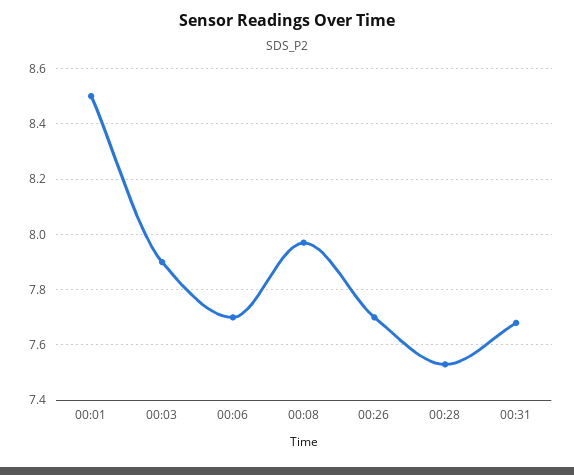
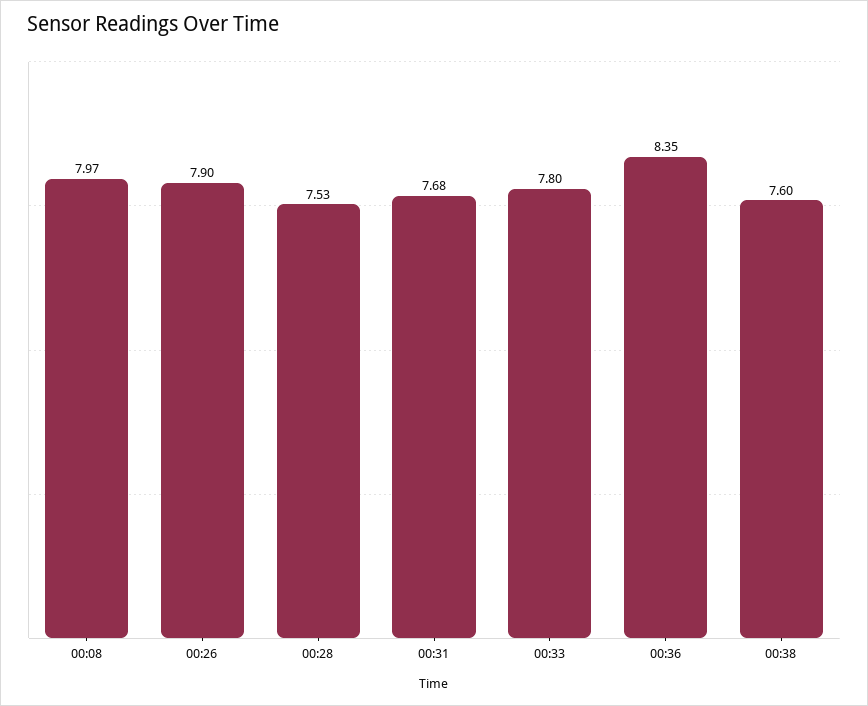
00:01: 8.5 -> none
00:03: 7.9 -> none
00:06: 7.7 -> none
00:26: 7.7 -> 7.9
00:33: none -> 7.8
00:36: none -> 8.35
00:38: none -> 7.6

